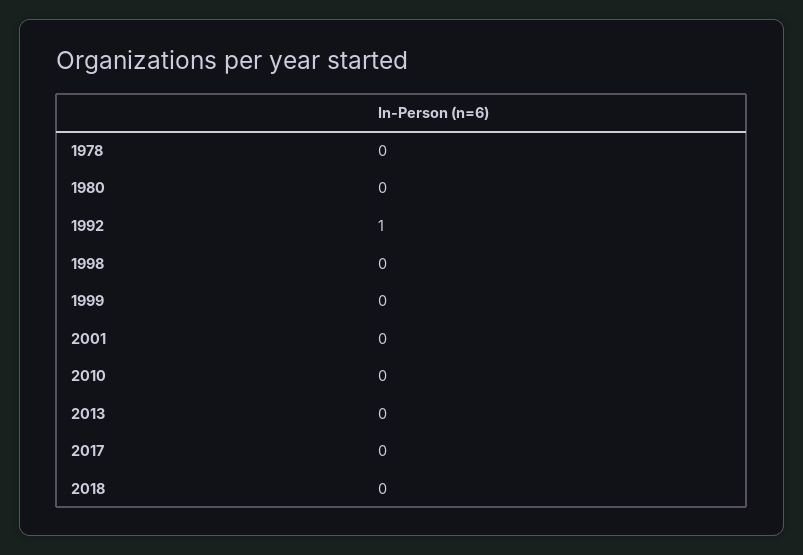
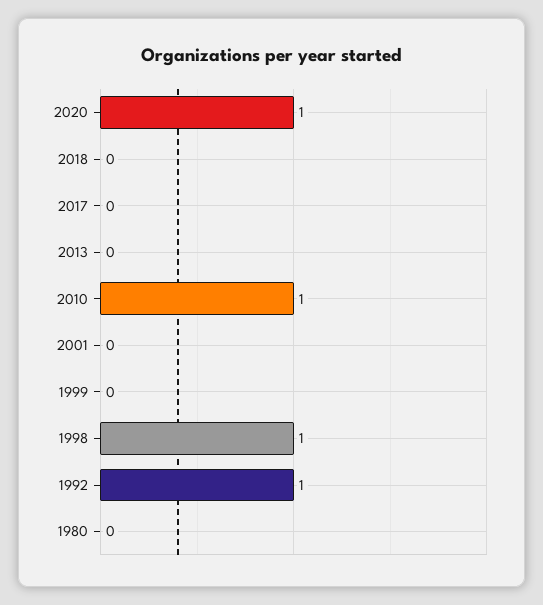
1978: 0 -> none
1998: 0 -> 1
2010: 0 -> 1
2020: none -> 1

